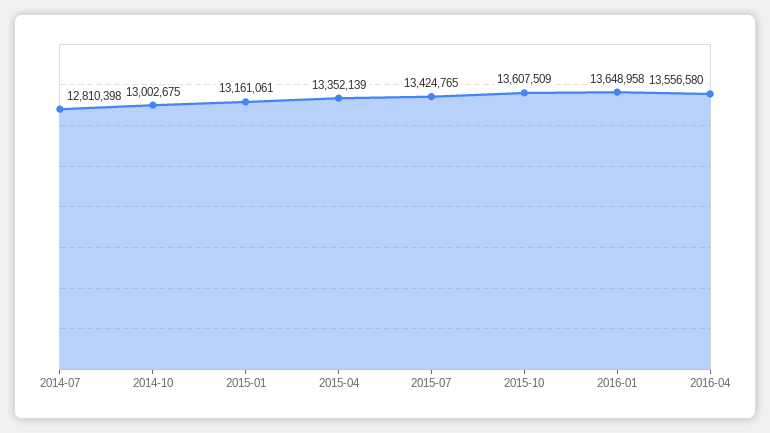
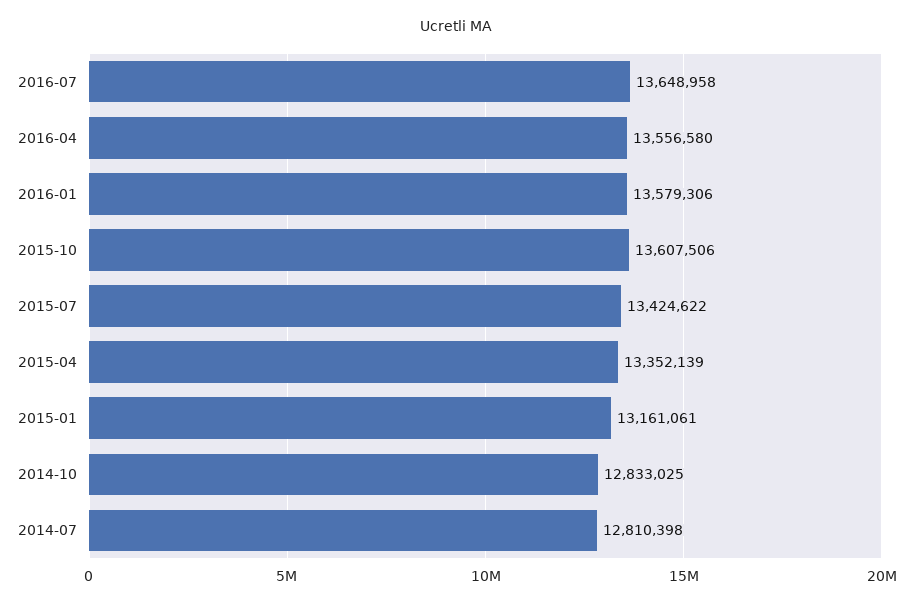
2014-10: 13002675 -> 12833025
2015-07: 13424765 -> 13424622
2015-10: 13607509 -> 13607506
2016-01: 13648958 -> 13579306
2016-07: none -> 13648958

